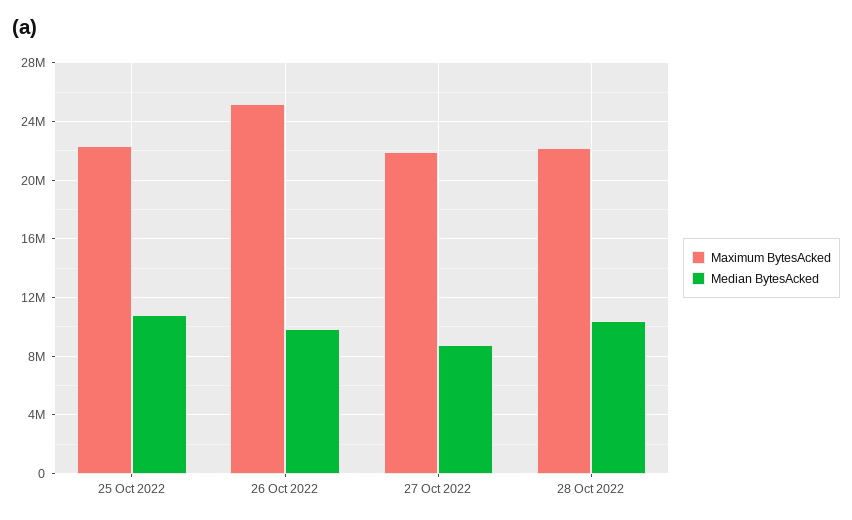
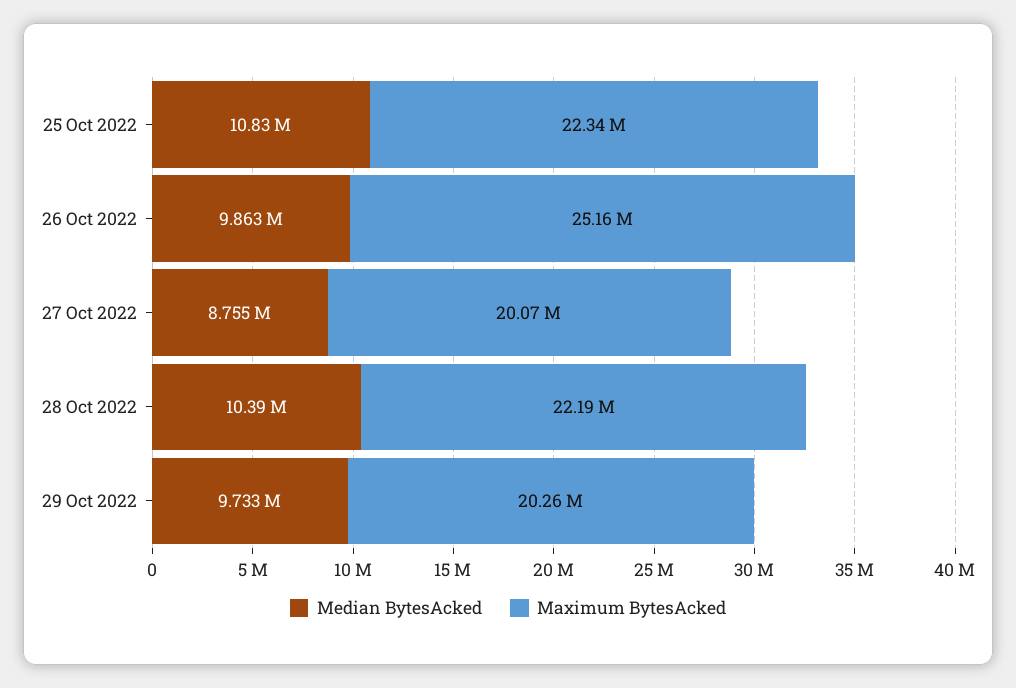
Maximum BytesAcked, 27 Oct 2022: 22000000 -> 20070000
Median BytesAcked, 29 Oct 2022: none -> 9733000
Maximum BytesAcked, 29 Oct 2022: none -> 20260000

